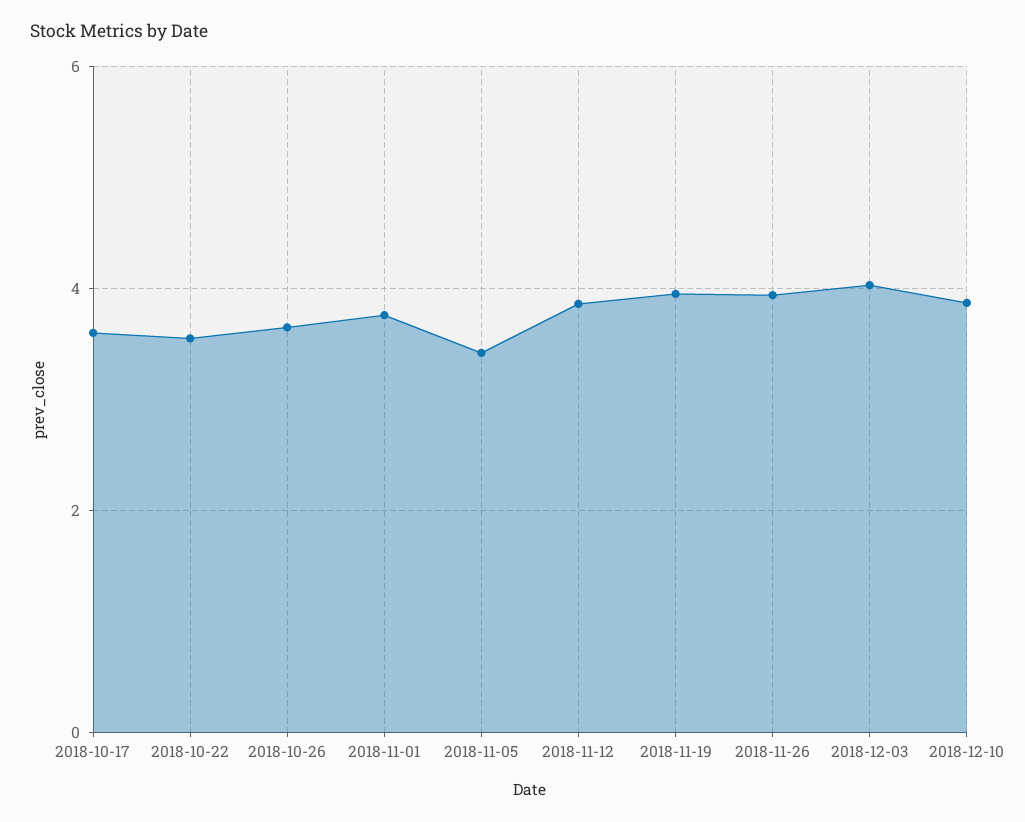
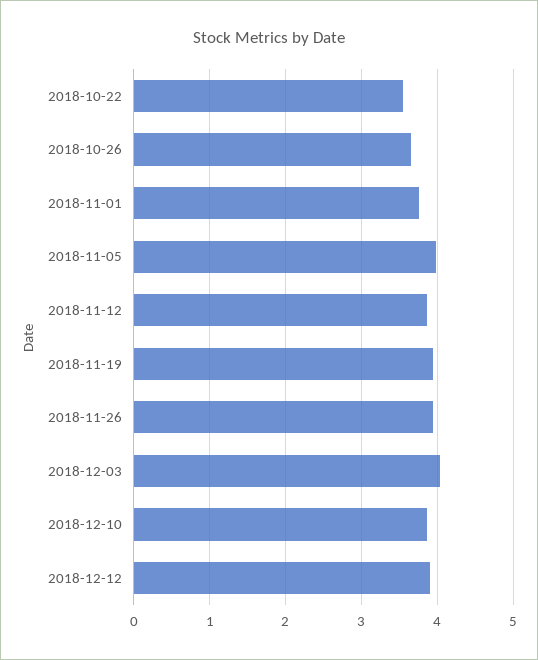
2018-10-17: 3.6 -> none
2018-11-05: 3.4 -> 4
2018-12-12: none -> 3.9

